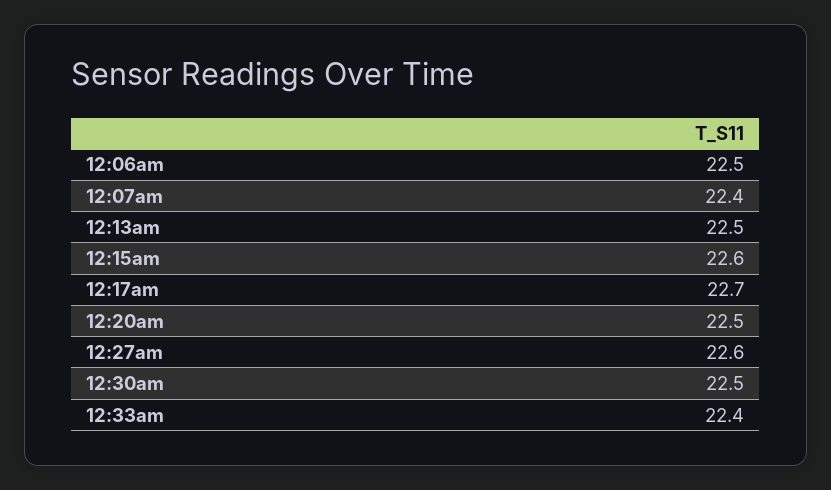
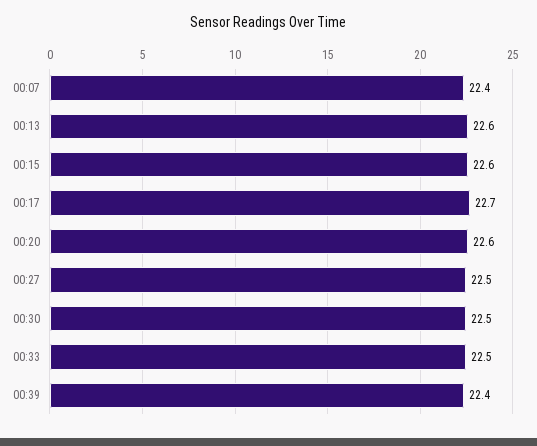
12:06am: 22.5 -> none
12:13am: 22.5 -> 22.6
12:20am: 22.5 -> 22.6
12:27am: 22.6 -> 22.5
12:33am: 22.4 -> 22.5
00:39: none -> 22.4

